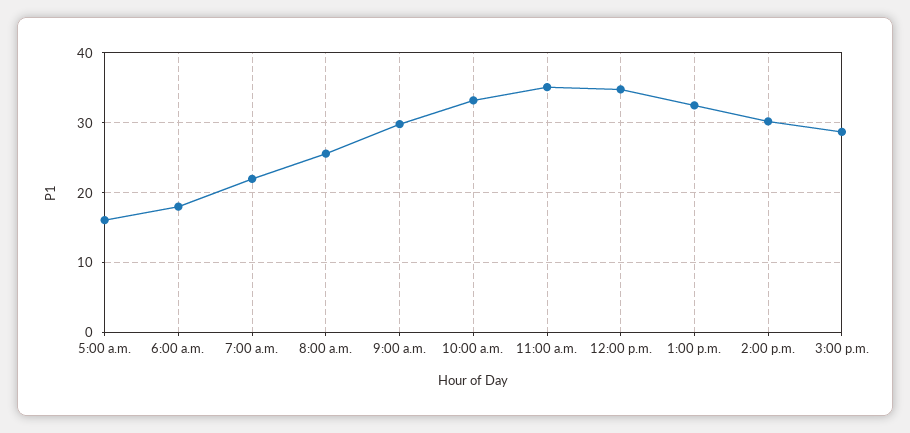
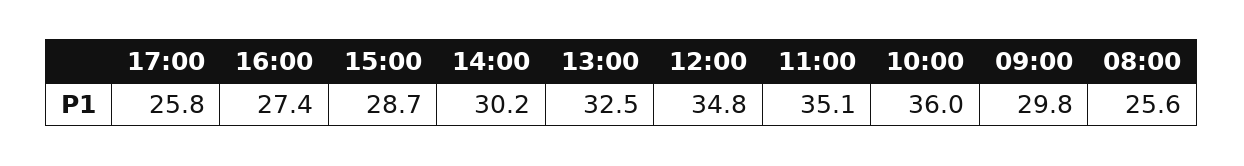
5:00 a.m.: 16 -> none
6:00 a.m.: 18 -> none
7:00 a.m.: 22 -> none
10:00 a.m.: 33 -> 36
17:00: none -> 25.8
16:00: none -> 27.4

